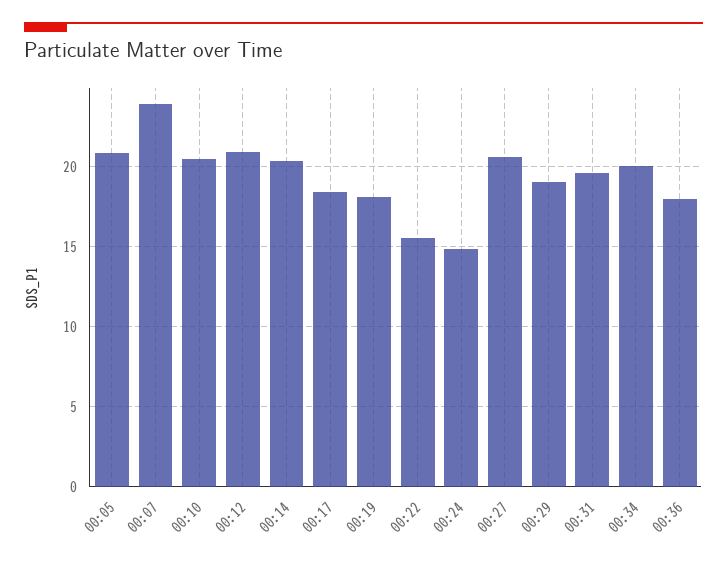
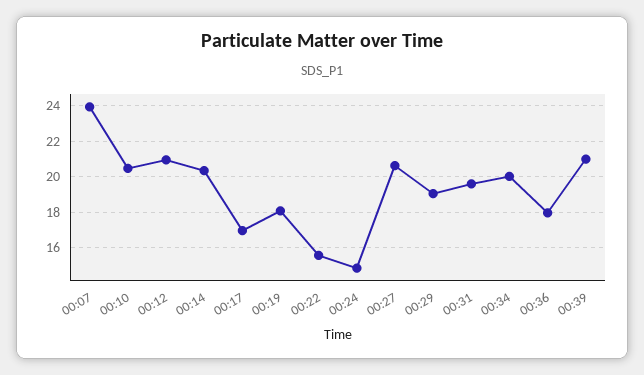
00:05: 21 -> none
00:17: 18.5 -> 17
00:39: none -> 21

